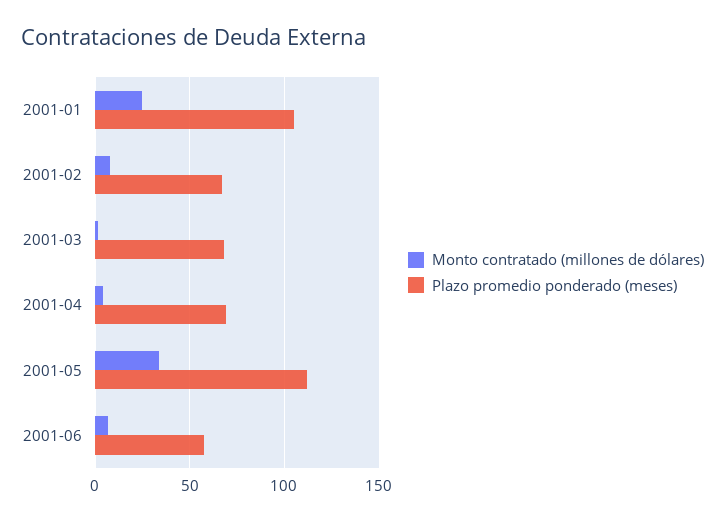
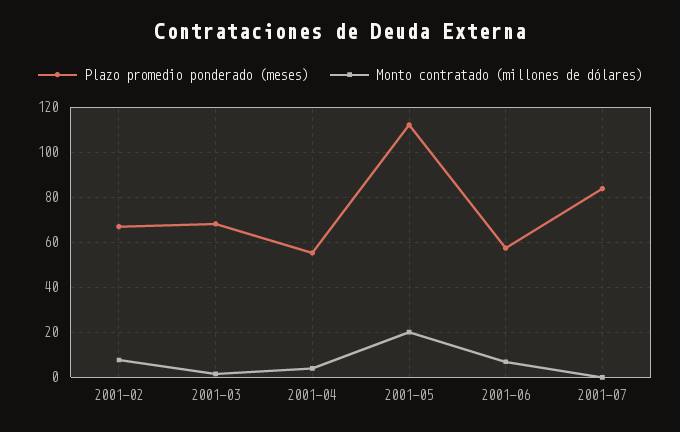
Monto contratado (millones de dólares), 2001-01: 25 -> none
Plazo promedio ponderado (meses), 2001-01: 105 -> none
Plazo promedio ponderado (meses), 2001-04: 70 -> 55
Monto contratado (millones de dólares), 2001-05: 35 -> 20
Plazo promedio ponderado (meses), 2001-07: none -> 85
Monto contratado (millones de dólares), 2001-07: none -> 0

